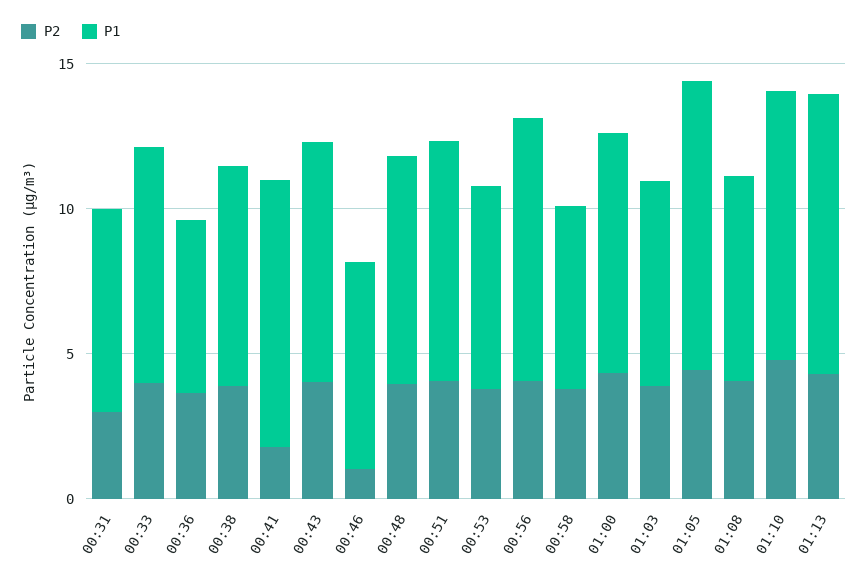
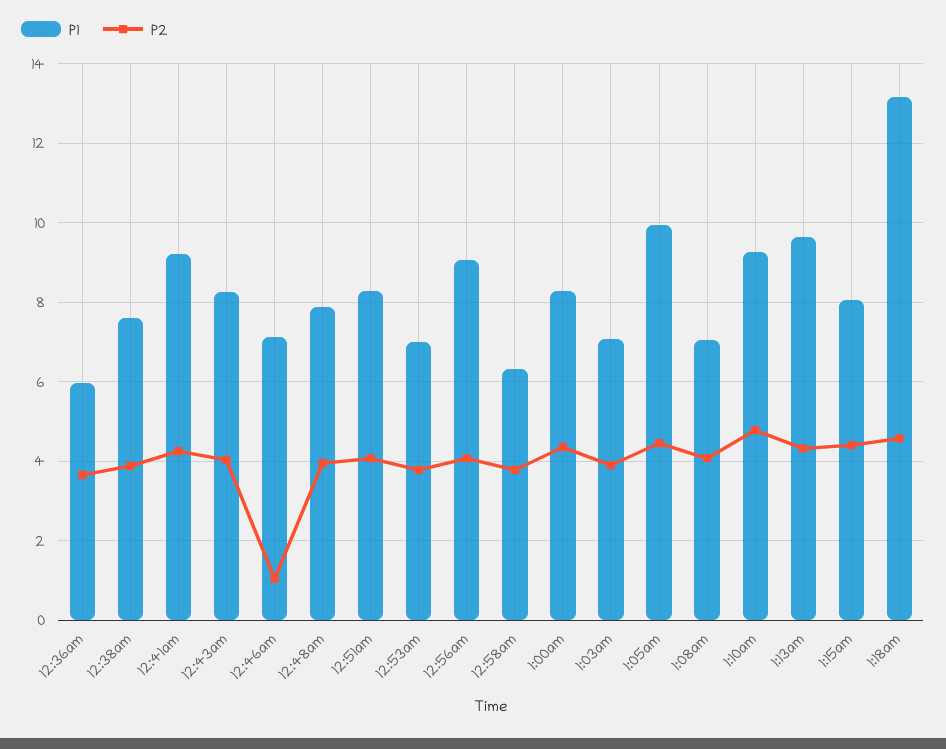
P2, 00:31: 3 -> none
P1, 00:31: 7 -> none
P2, 00:33: 4 -> none
P1, 00:33: 8 -> none
P2, 00:41: 2 -> 4.2
P1, 1:15am: none -> 8
P2, 1:15am: none -> 4.4
P1, 1:18am: none -> 13.2
P2, 1:18am: none -> 4.6

